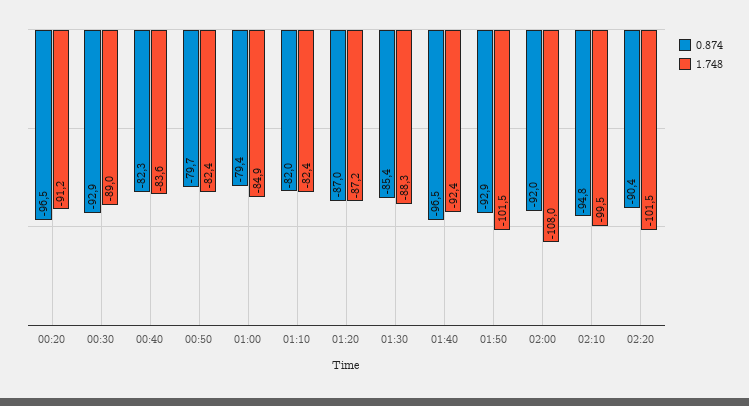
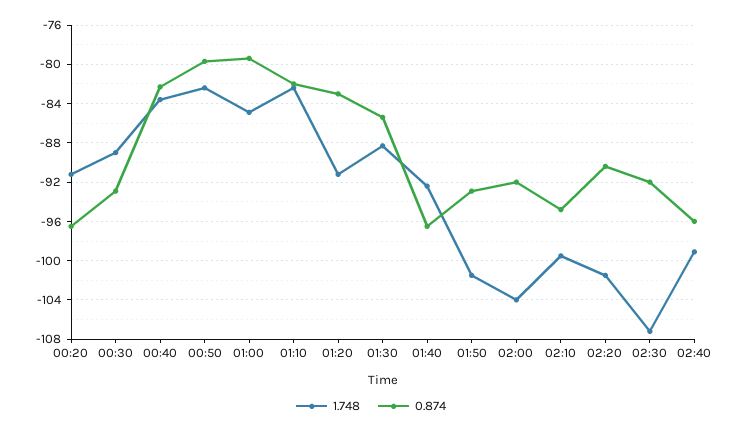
0.874, 01:20: -87 -> -83
1.748, 01:20: -87.2 -> -91
1.748, 02:00: -108 -> -104
1.748, 02:30: none -> -107
0.874, 02:30: none -> -92
1.748, 02:40: none -> -99
0.874, 02:40: none -> -96

